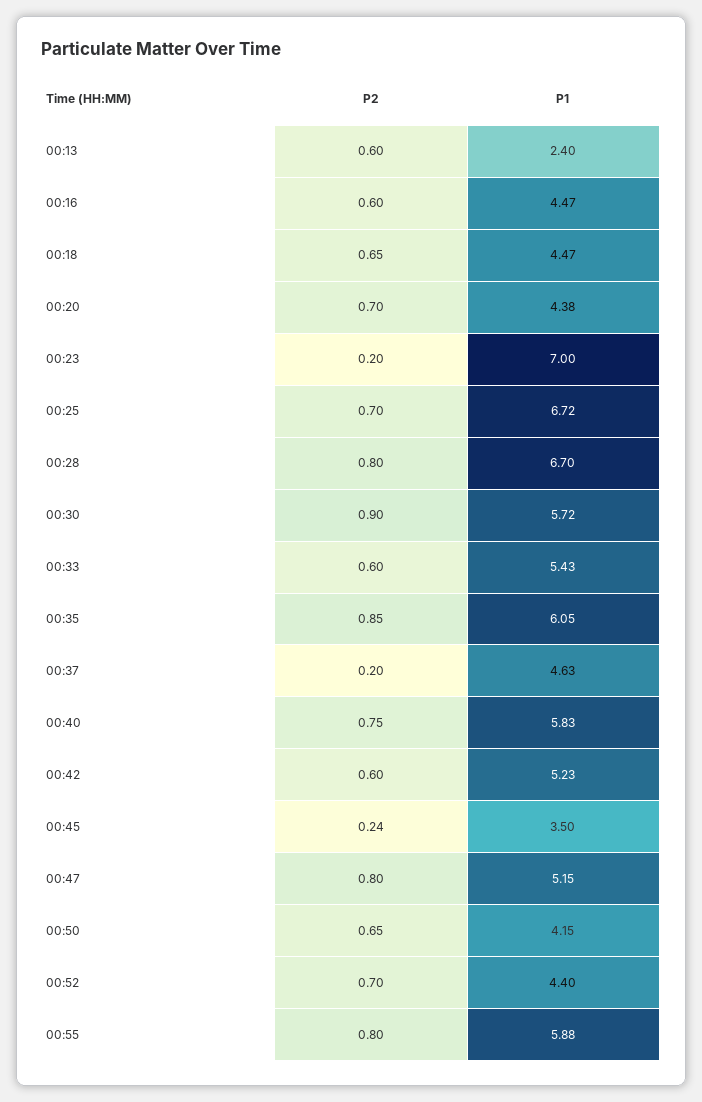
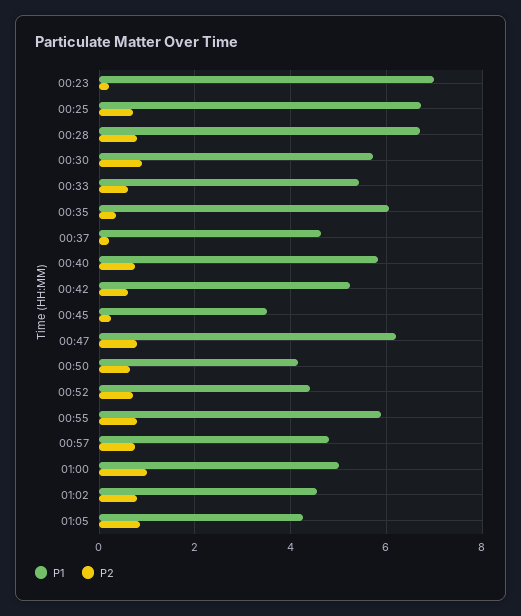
P2, 00:13: 0.6 -> none
P1, 00:13: 2.4 -> none
P2, 00:16: 0.6 -> none
P1, 00:16: 4.47 -> none
P2, 00:18: 0.65 -> none
P1, 00:18: 4.47 -> none
P2, 00:20: 0.7 -> none
P1, 00:20: 4.38 -> none
P2, 00:35: 0.85 -> 0.4
P1, 00:47: 5.15 -> 6.2
P1, 00:57: none -> 4.8
P2, 00:57: none -> 0.8
P1, 01:00: none -> 5
P2, 01:00: none -> 1
P1, 01:02: none -> 4.6
P2, 01:02: none -> 0.8
P1, 01:05: none -> 4.2
P2, 01:05: none -> 0.8

